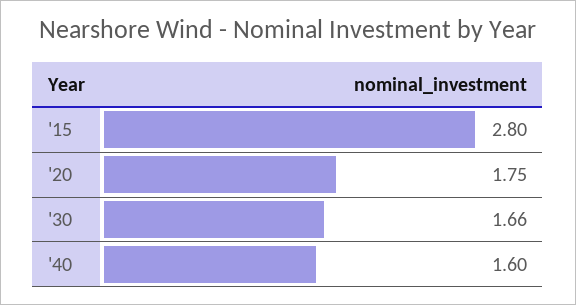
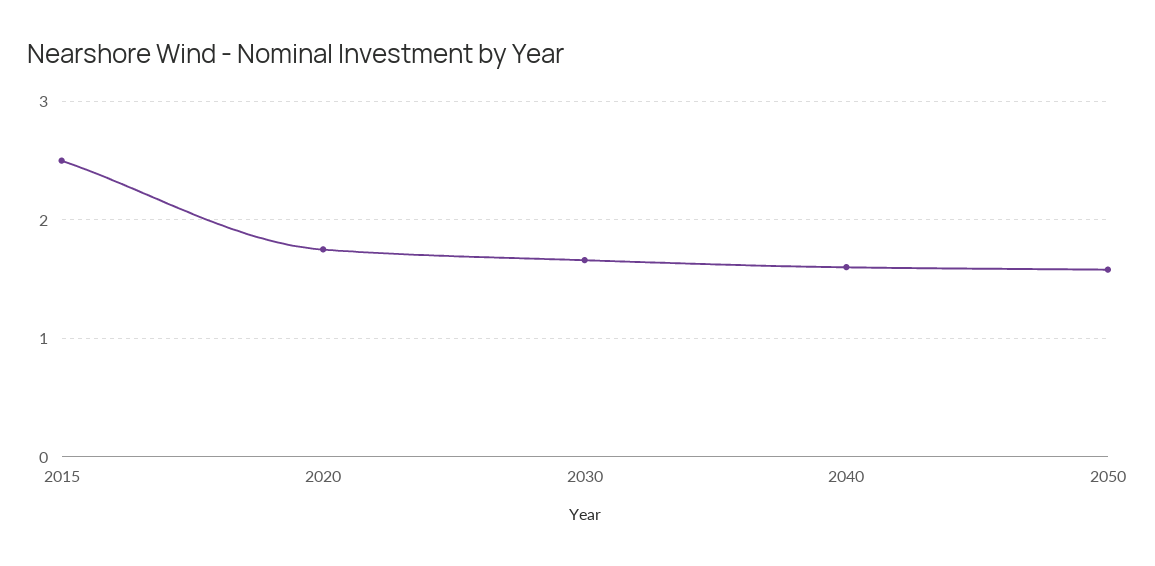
'15: 2.8 -> 2.5
2050: none -> 1.6

